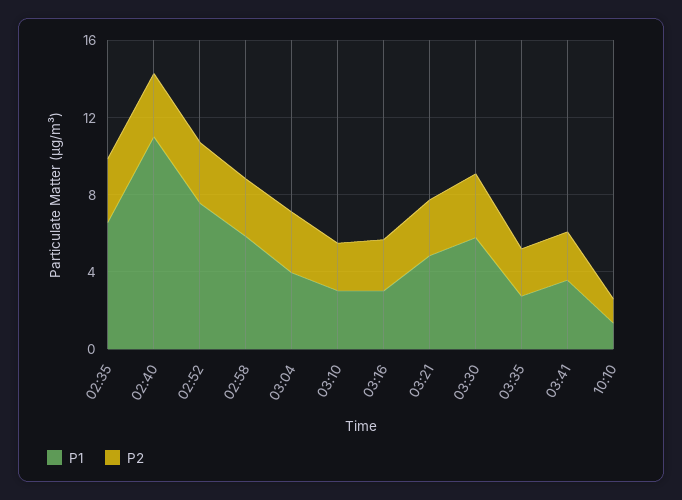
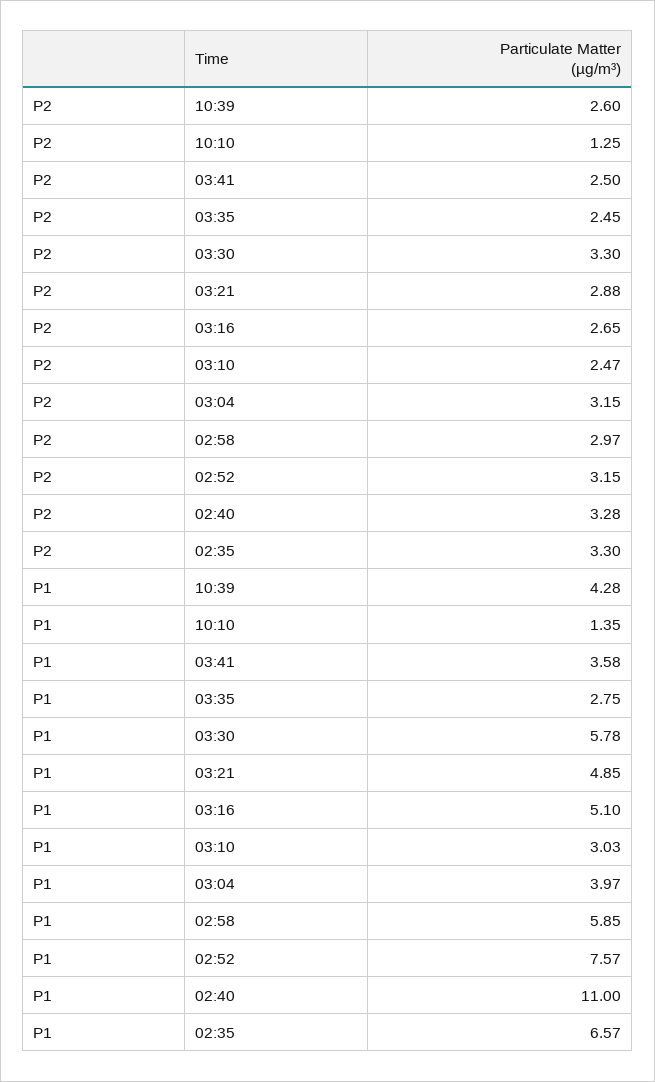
P1, 03:16: 3 -> 5.1
P2, 10:39: none -> 2.6
P1, 10:39: none -> 4.28

